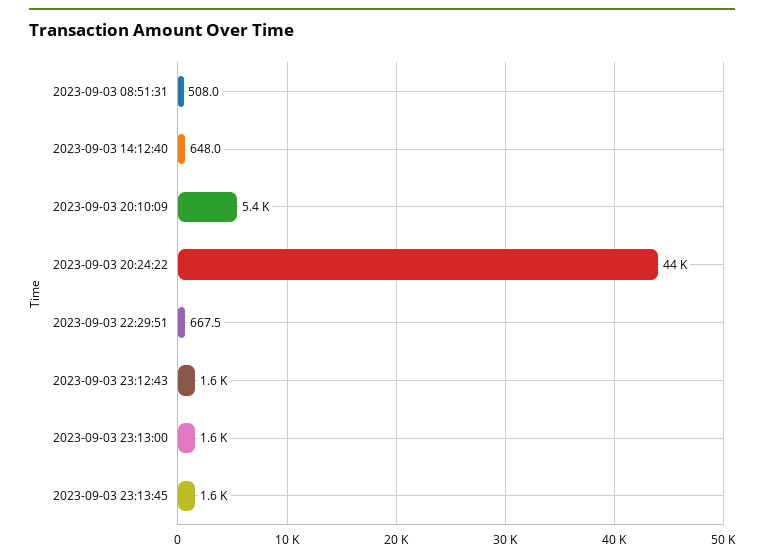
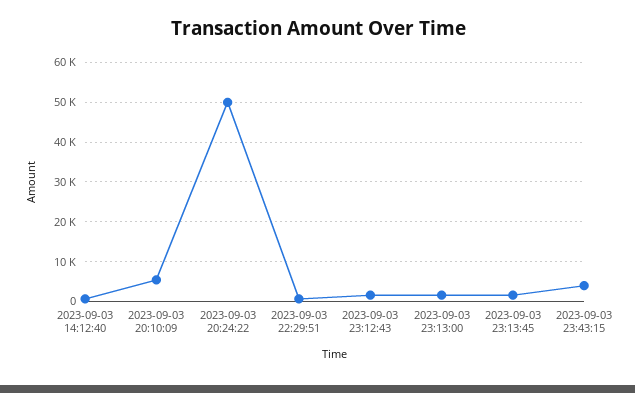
2023-09-03 08:51:31: 508 -> none
2023-09-03 20:24:22: 44000 -> 50000
2023-09-03 23:43:15: none -> 4000

